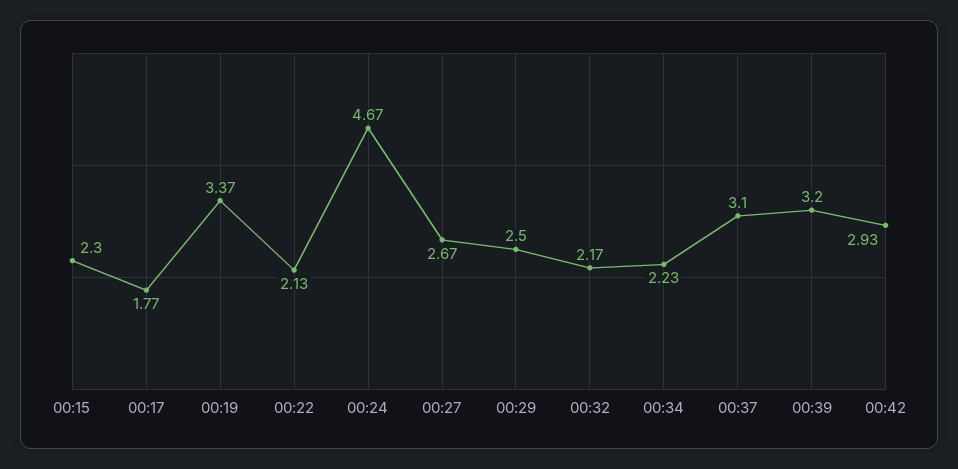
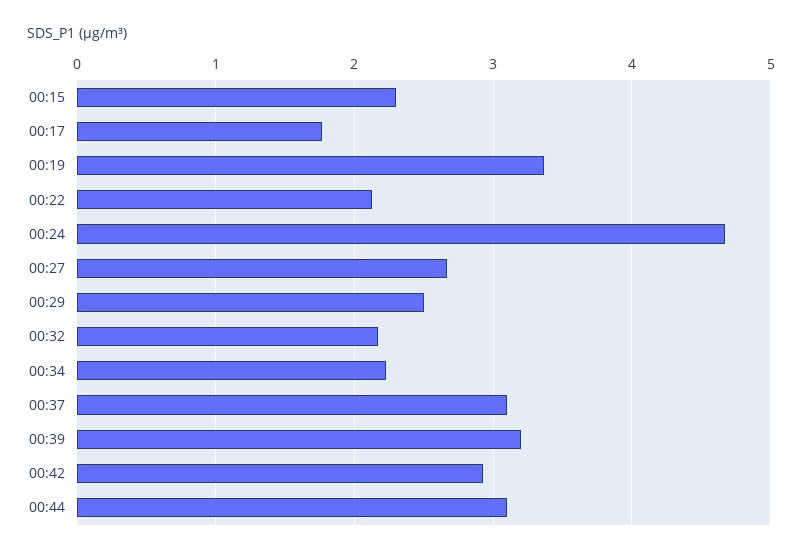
00:44: none -> 3.1

